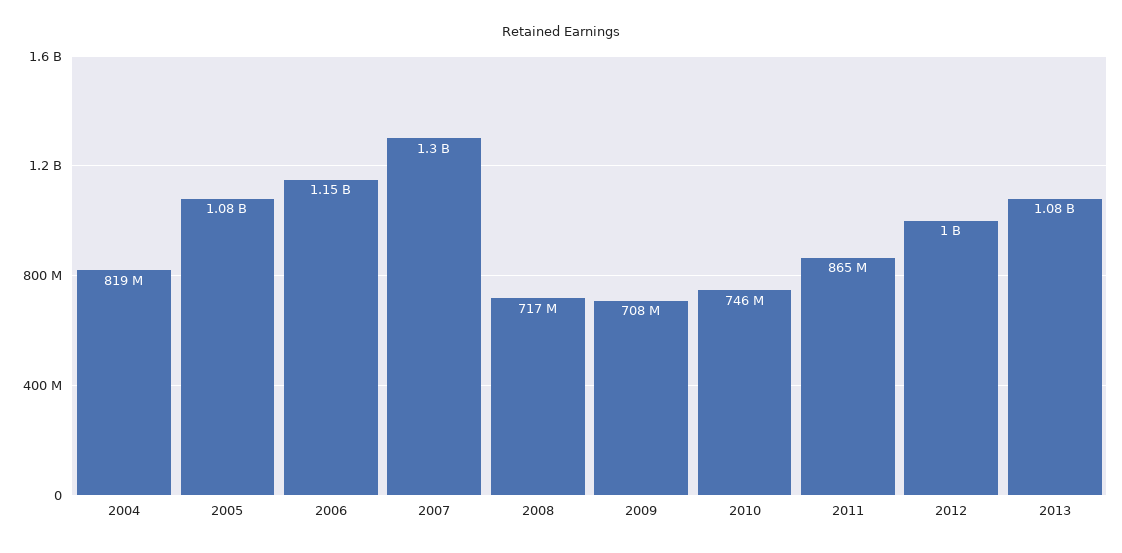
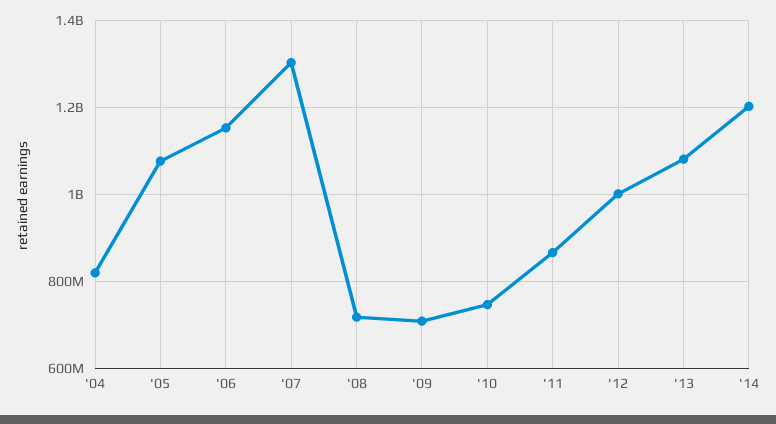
'14: none -> 1200000000

